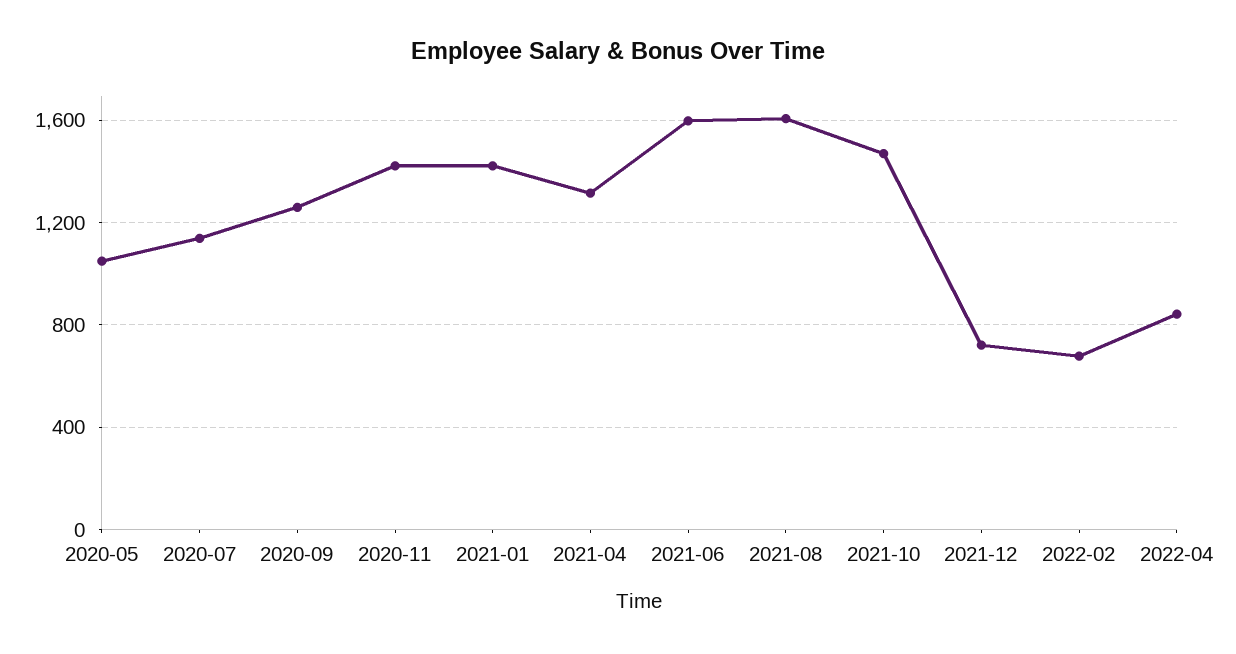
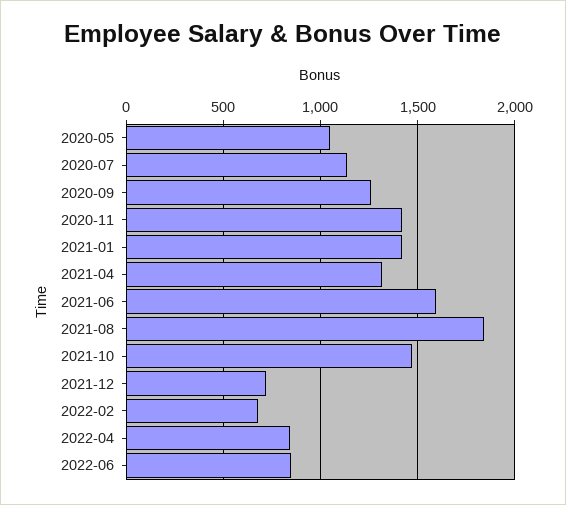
2021-08: 1600 -> 1850
2022-06: none -> 850

